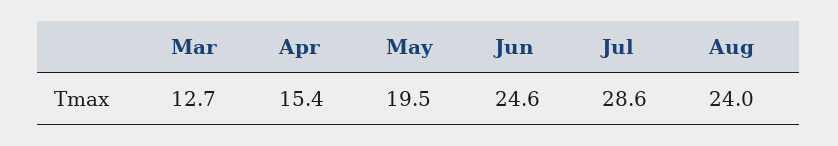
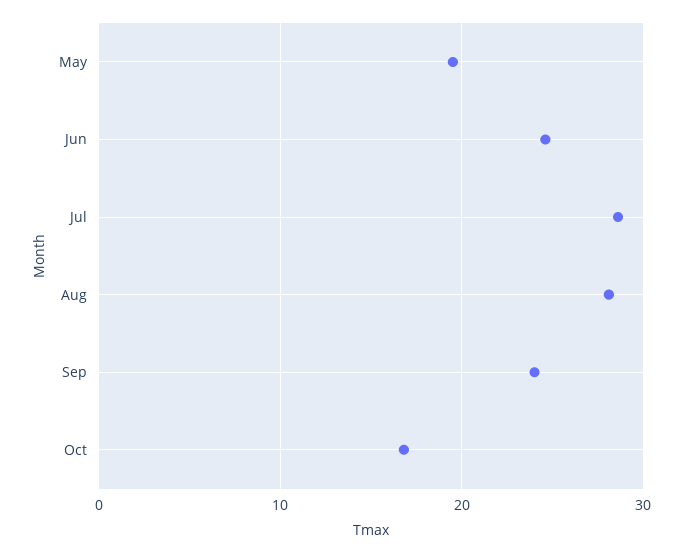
Mar: 12.7 -> none
Apr: 15.4 -> none
Aug: 24 -> 28
Sep: none -> 24
Oct: none -> 17

